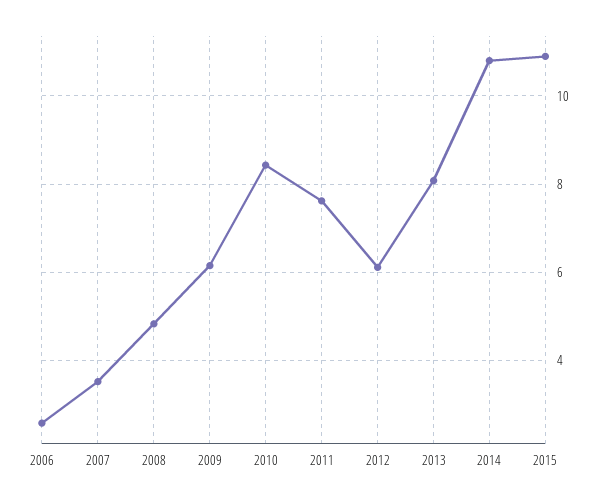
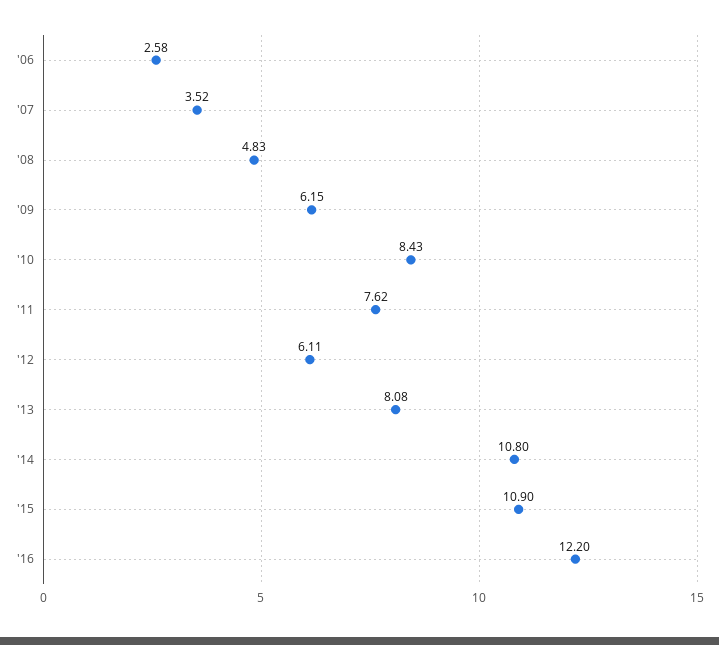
'16: none -> 12.2

